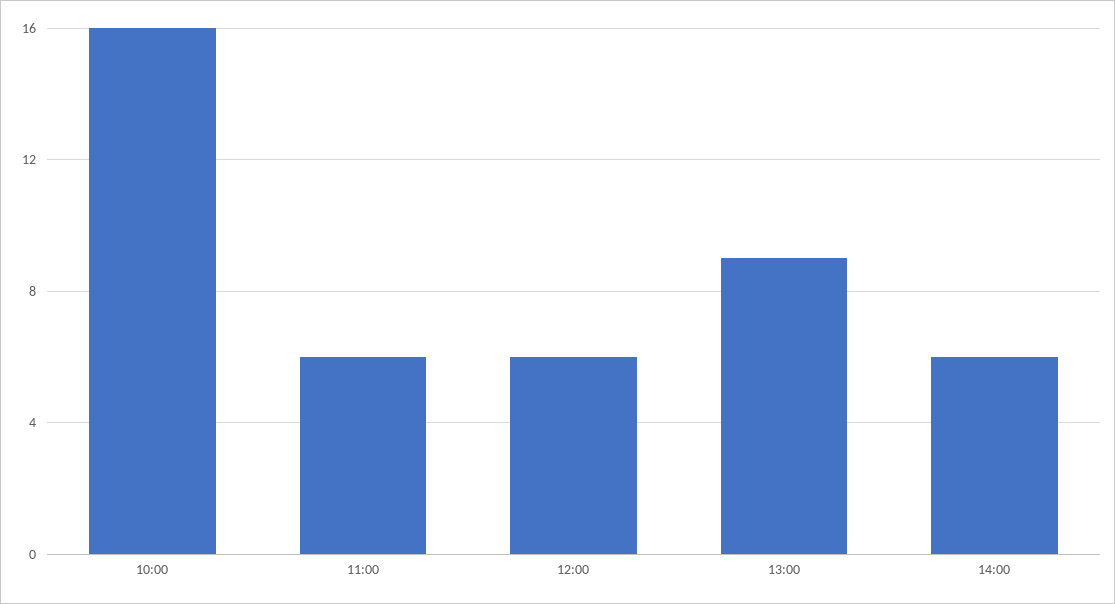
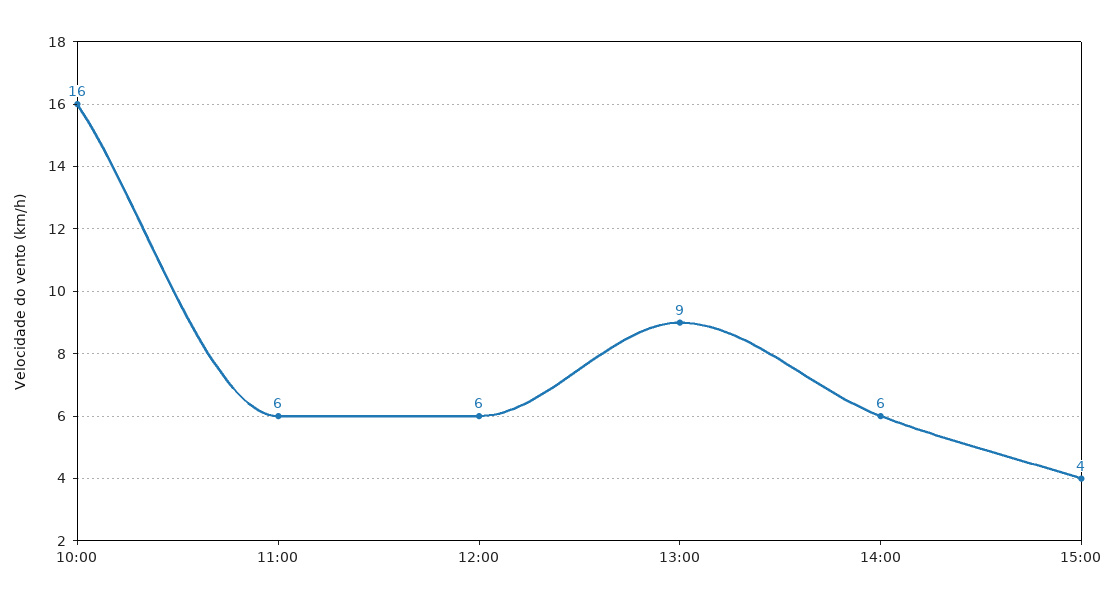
15:00: none -> 4

